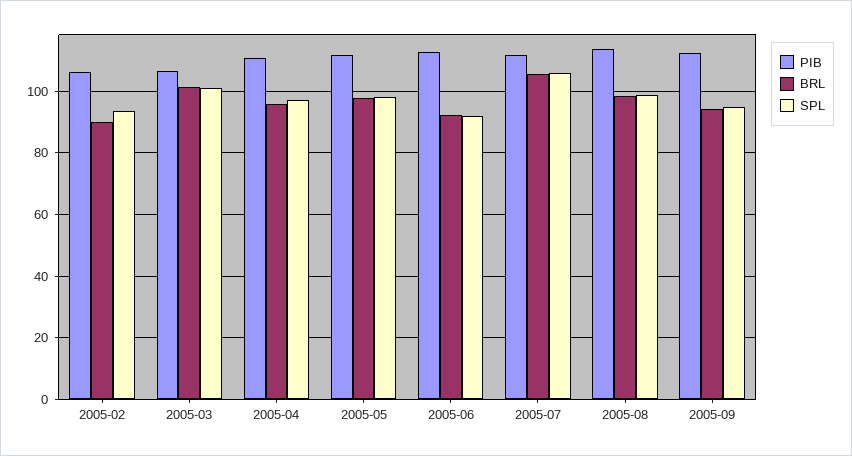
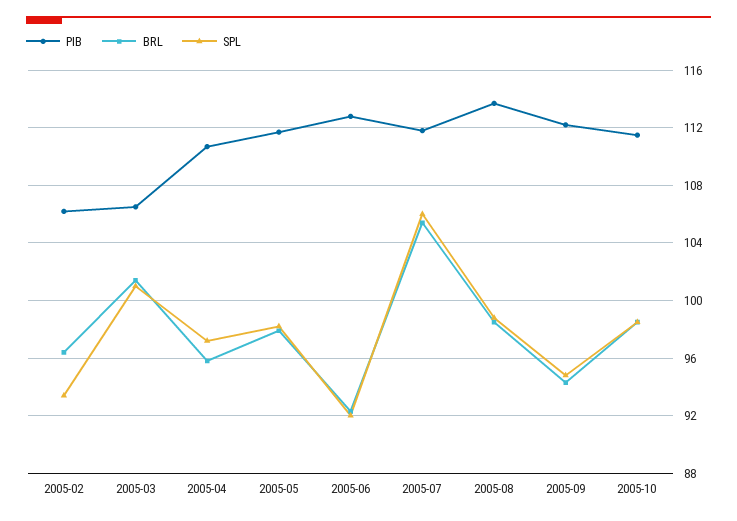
BRL, 2005-02: 90 -> 96.5
PIB, 2005-10: none -> 111.5
BRL, 2005-10: none -> 98.5
SPL, 2005-10: none -> 98.5

